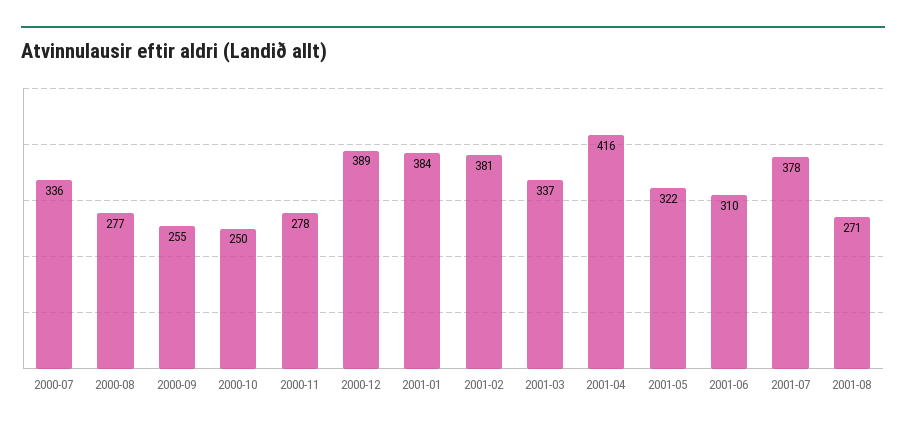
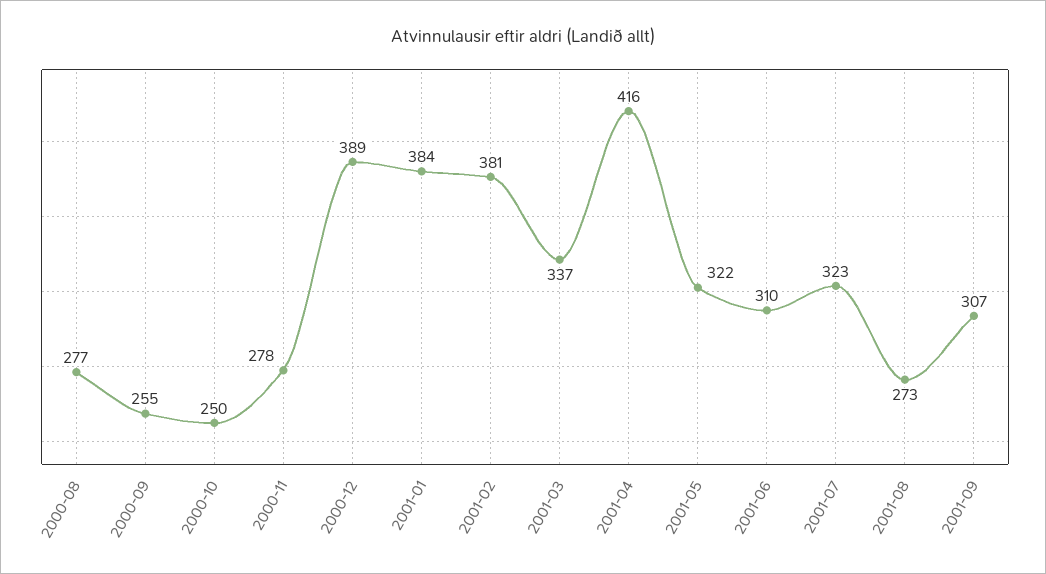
2000-07: 336 -> none
2001-07: 378 -> 323
2001-08: 271 -> 273
2001-09: none -> 307

